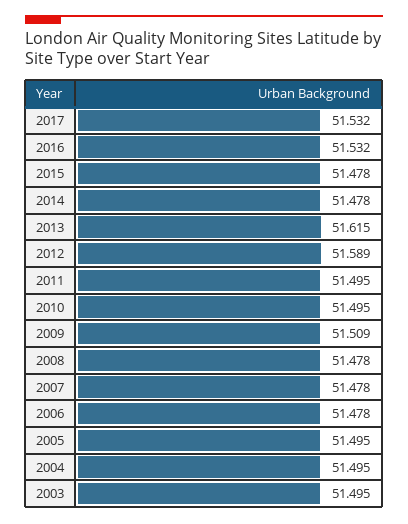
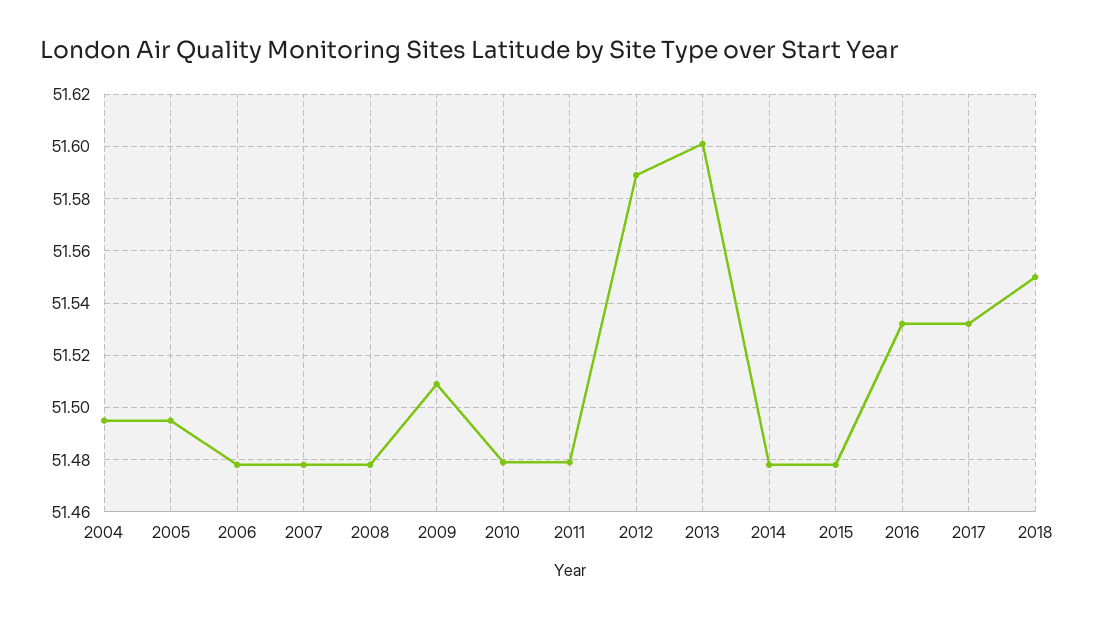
2013: 51.615 -> 51.6
2011: 51.495 -> 51.48
2010: 51.495 -> 51.48
2003: 51.495 -> none
2018: none -> 51.55

